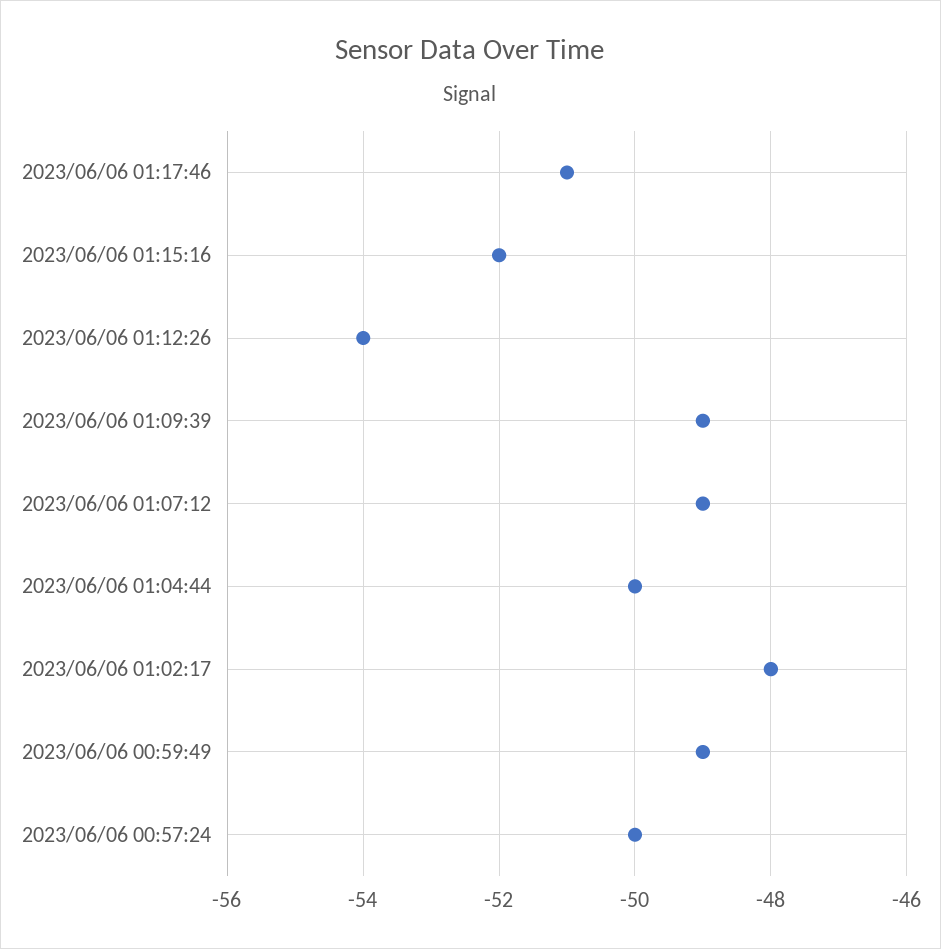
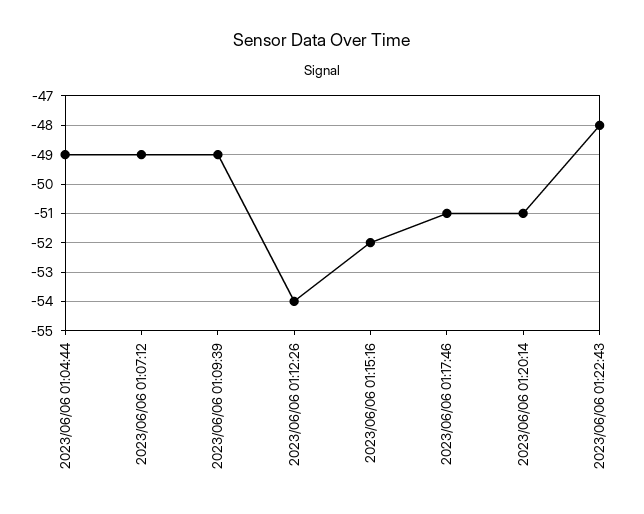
2023/06/06 01:04:44: -50 -> -49
2023/06/06 01:02:17: -48 -> none
2023/06/06 00:59:49: -49 -> none
2023/06/06 00:57:24: -50 -> none
2023/06/06 01:20:14: none -> -51
2023/06/06 01:22:43: none -> -48

